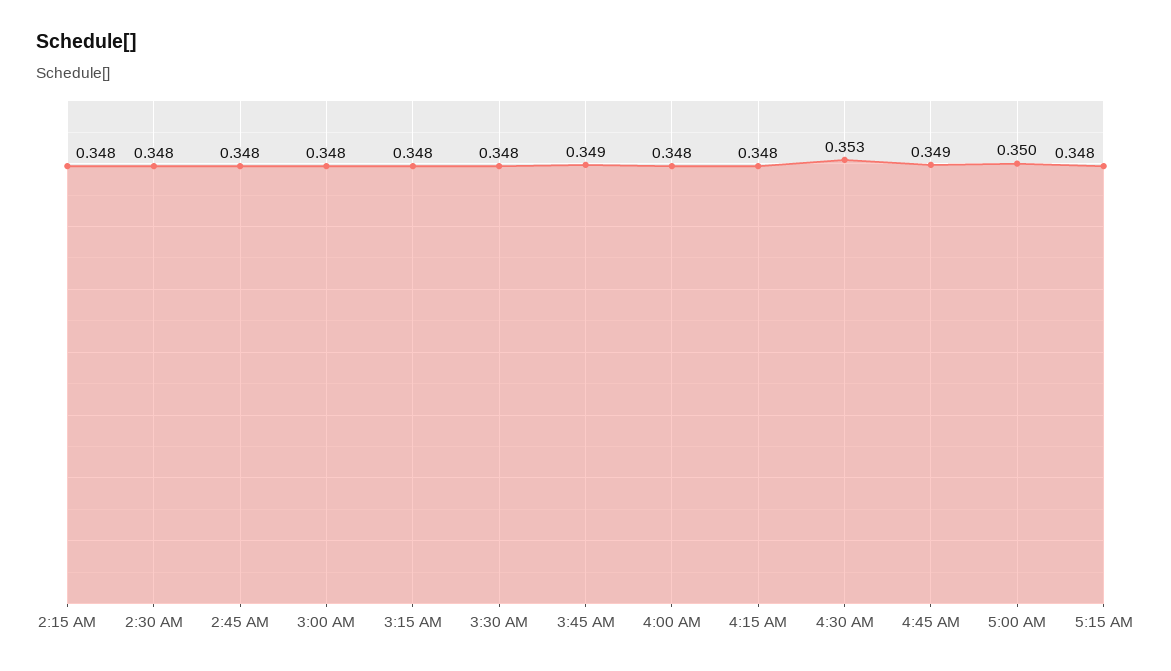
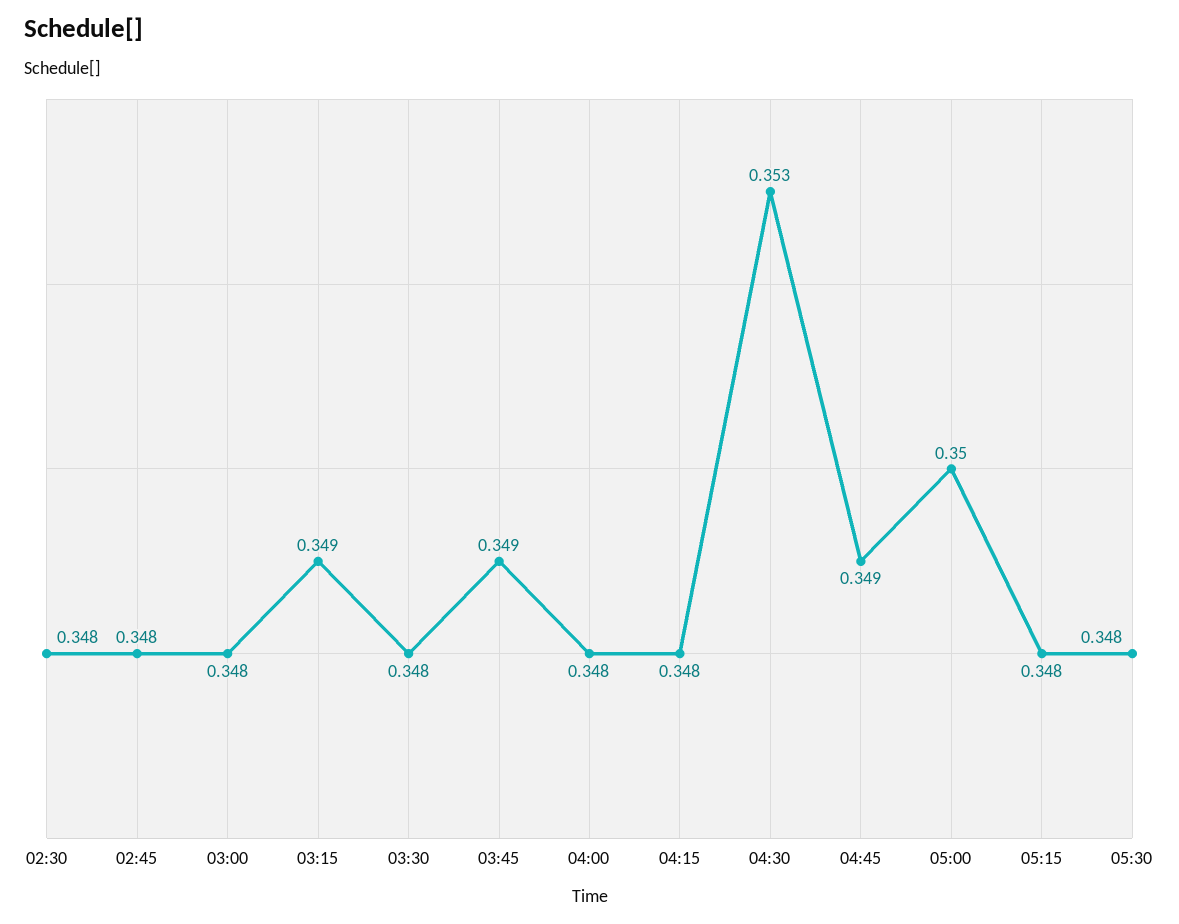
2:15 AM: 0.348 -> none
3:15 AM: 0.348 -> 0.349
05:30: none -> 0.348

